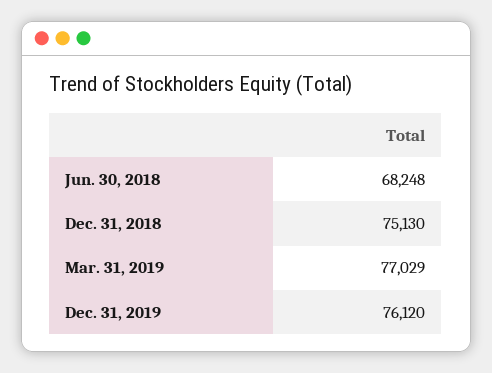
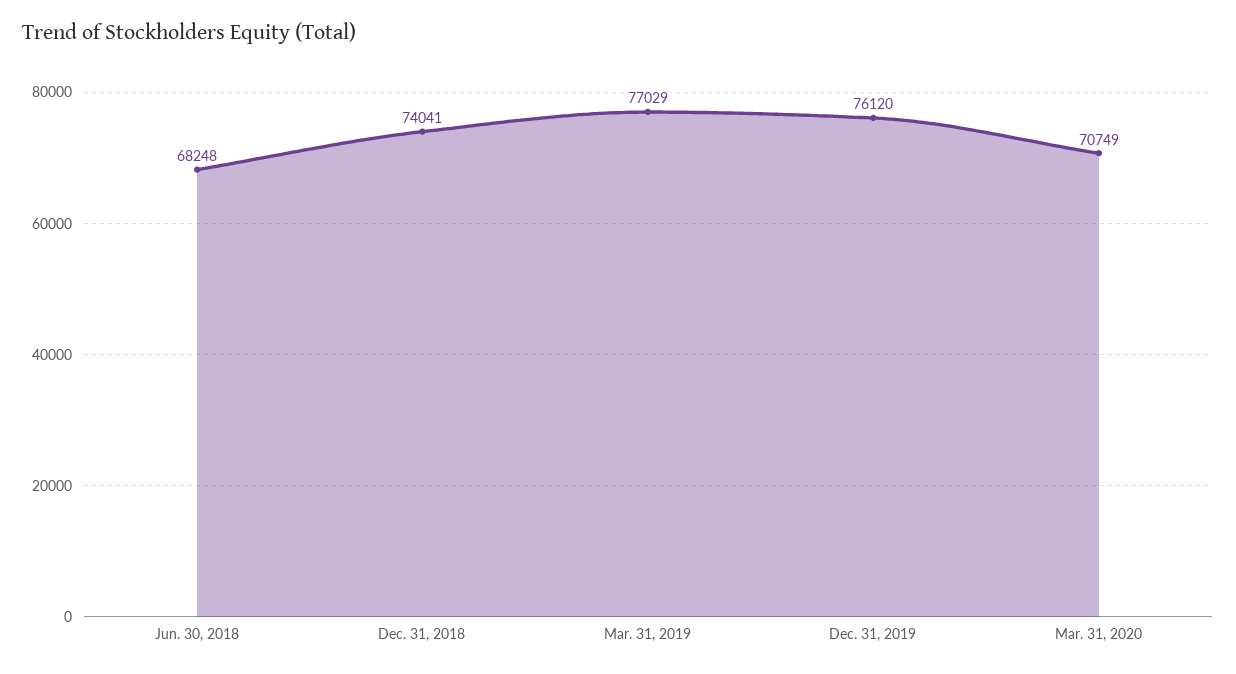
Dec. 31, 2018: 75130 -> 74041
Mar. 31, 2020: none -> 70749

